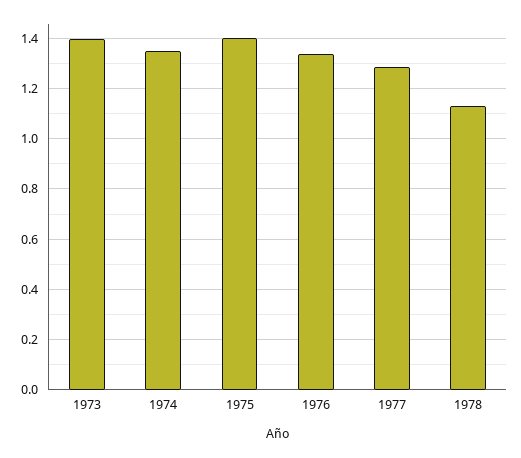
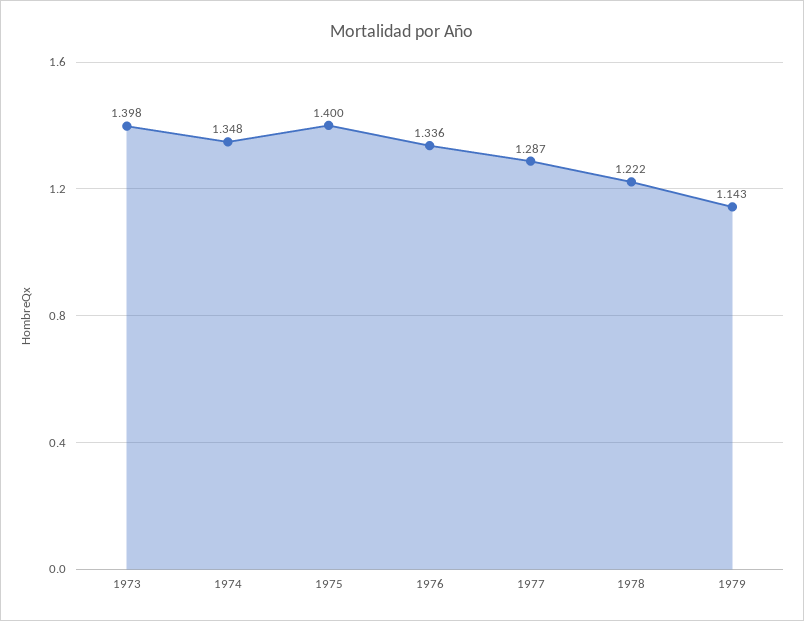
1978: 1.125 -> 1.222
1979: none -> 1.143

